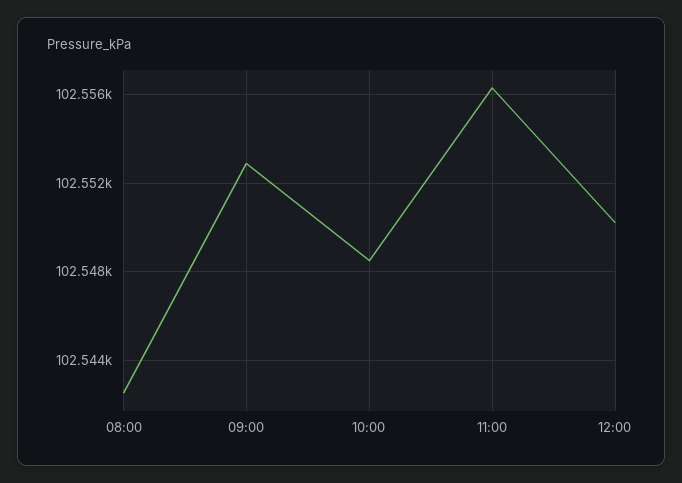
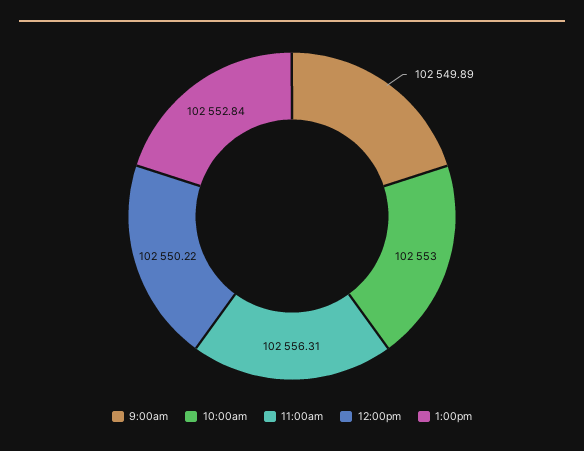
08:00: 102542.5 -> none
09:00: 102553 -> 102549.89
10:00: 102548.5 -> 102553
1:00pm: none -> 102552.84

